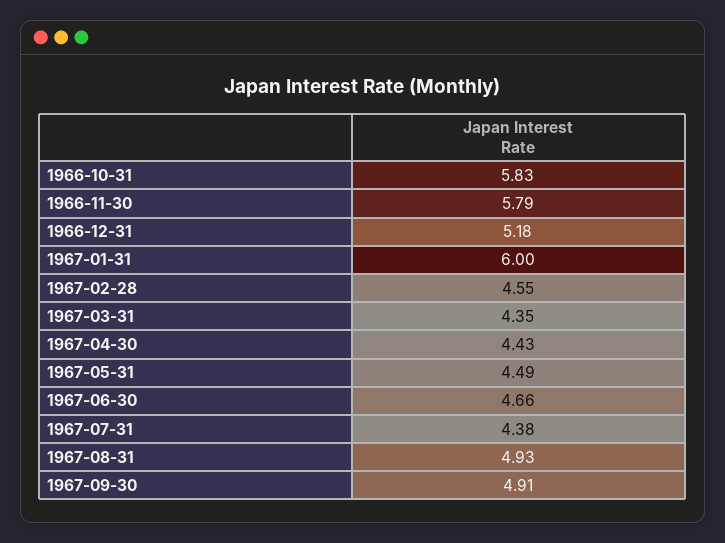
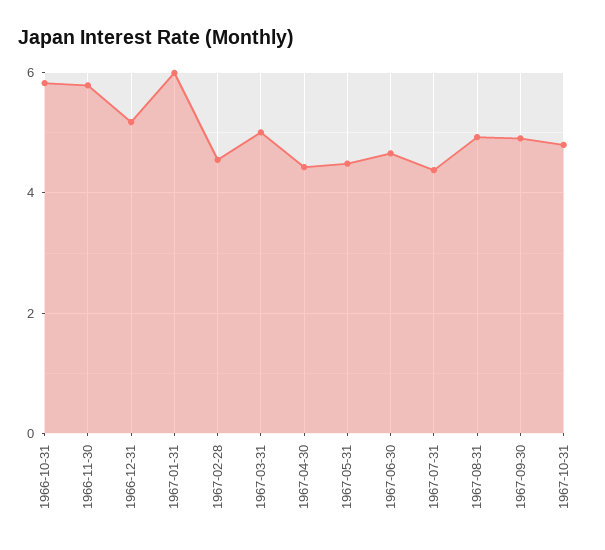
1967-03-31: 4.35 -> 5
1967-10-31: none -> 4.8

